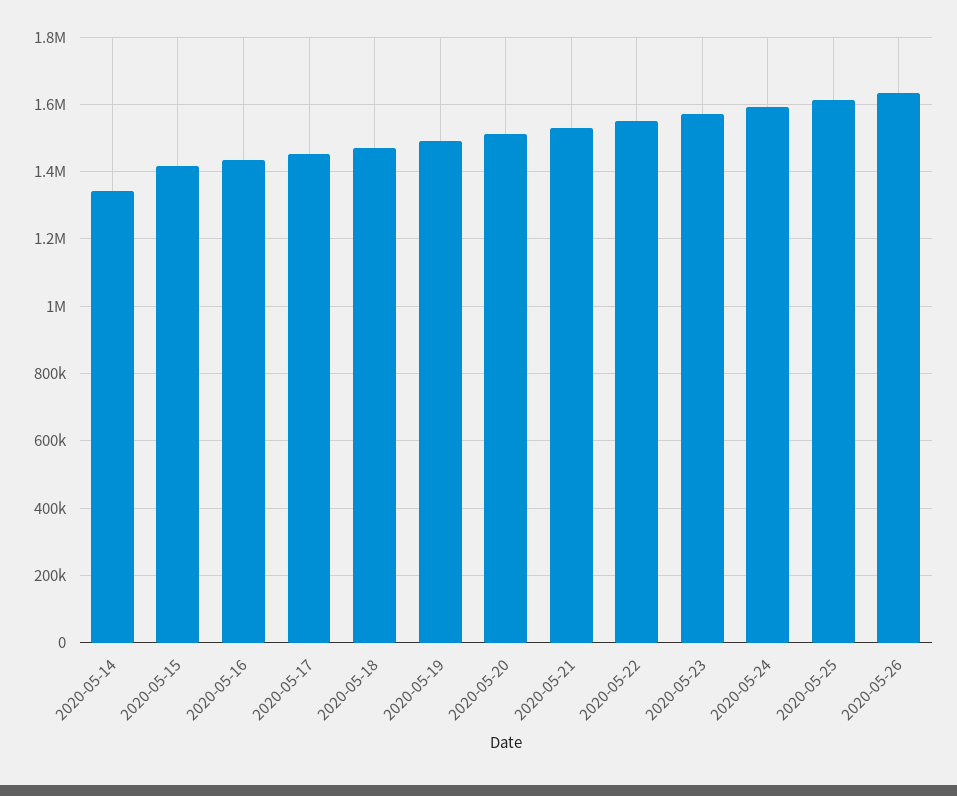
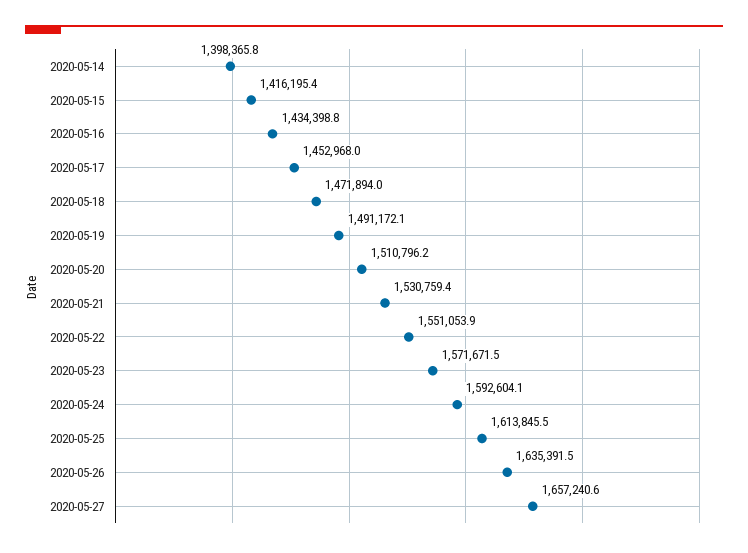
2020-05-14: 1340000 -> 1398365.8
2020-05-27: none -> 1657240.6

